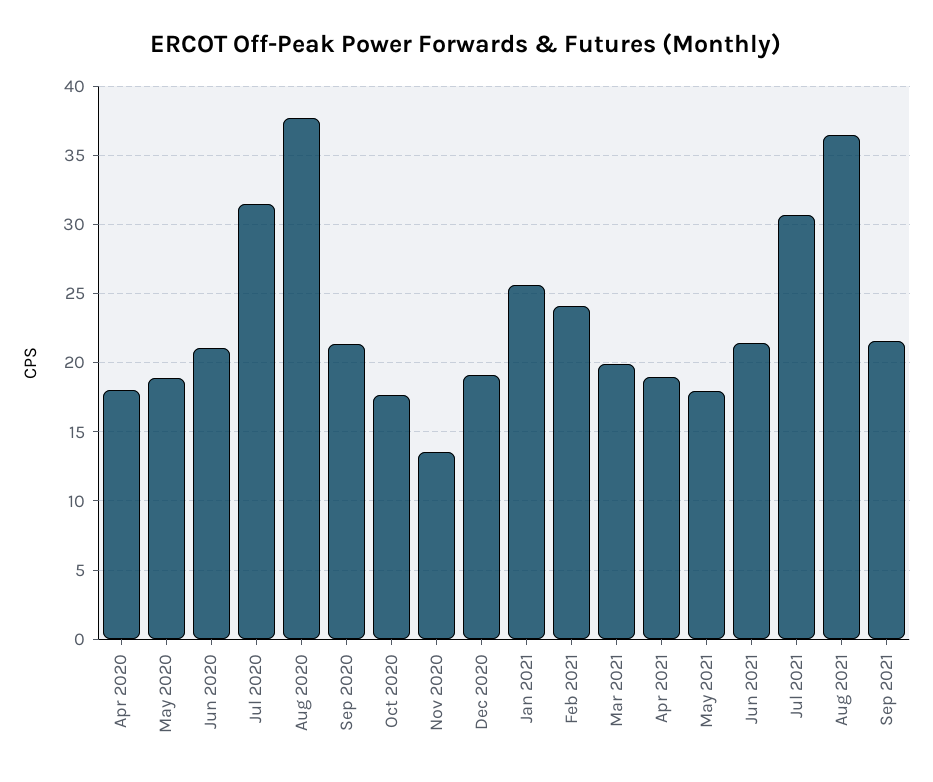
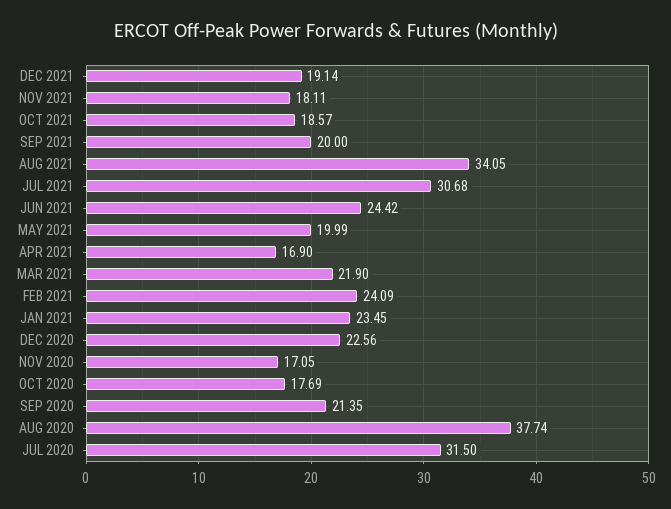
Apr 2020: 18 -> none
May 2020: 19 -> none
Jun 2020: 21 -> none
Nov 2020: 13.5 -> 17.05
Dec 2020: 19 -> 22.56
Jan 2021: 25.5 -> 23.45
Mar 2021: 20 -> 21.9
Apr 2021: 19 -> 16.9
May 2021: 18 -> 19.99
Jun 2021: 21.5 -> 24.42
Aug 2021: 36.5 -> 34.05
Sep 2021: 21.5 -> 20
DEC 2021: none -> 19.14
NOV 2021: none -> 18.11
OCT 2021: none -> 18.57

